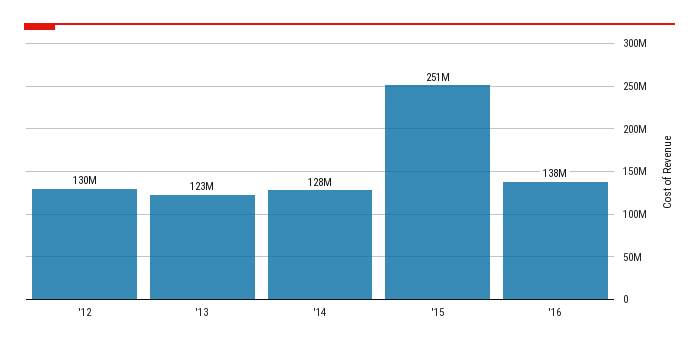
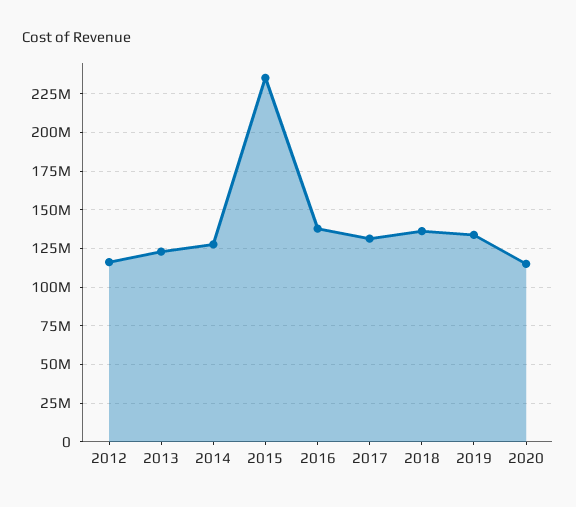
'12: 130000000 -> 115000000
'15: 251000000 -> 235000000
2017: none -> 130000000
2018: none -> 135000000
2019: none -> 135000000
2020: none -> 115000000

